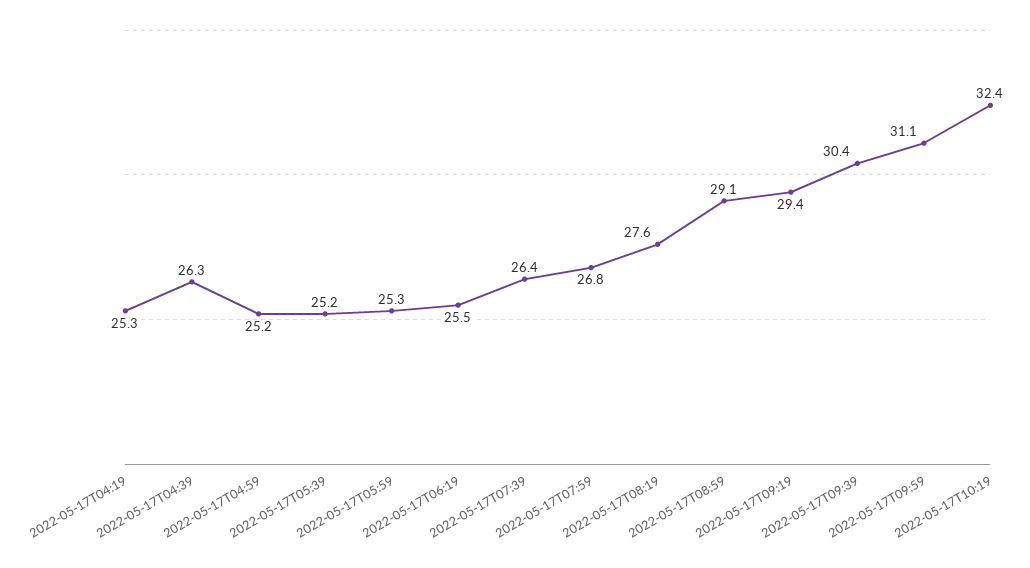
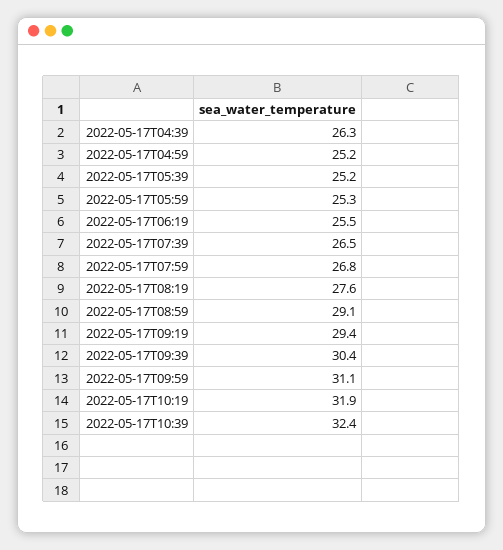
2022-05-17T04:19: 25.3 -> none
2022-05-17T07:39: 26.4 -> 26.5
2022-05-17T10:19: 32.4 -> 31.9
2022-05-17T10:39: none -> 32.4

